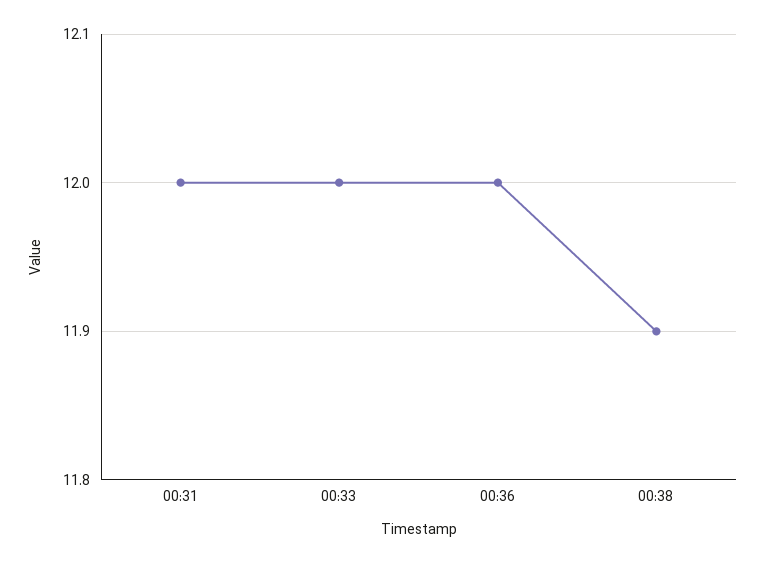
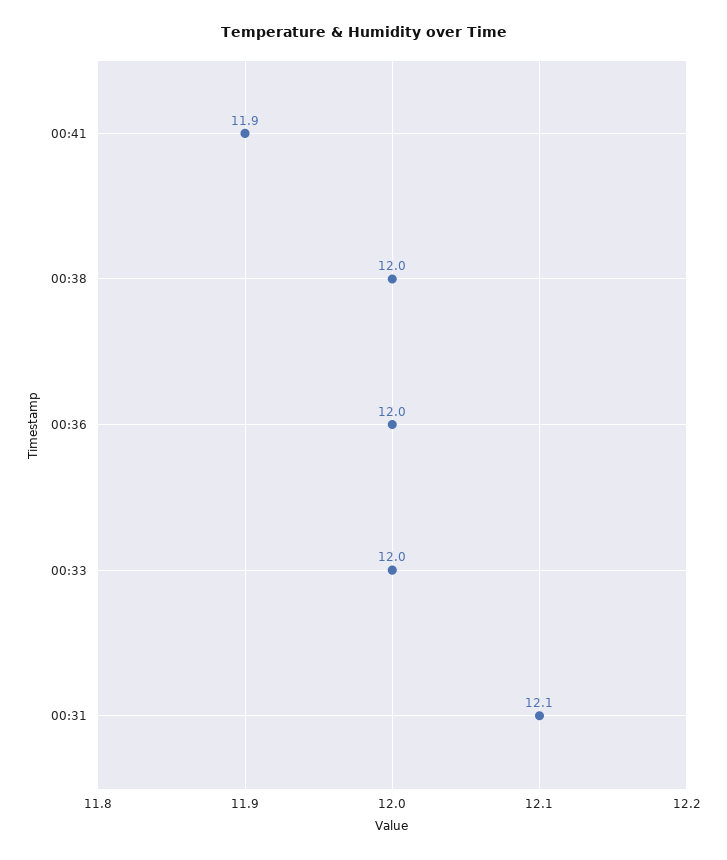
00:31: 12 -> 12.1
00:38: 11.9 -> 12
00:41: none -> 11.9

